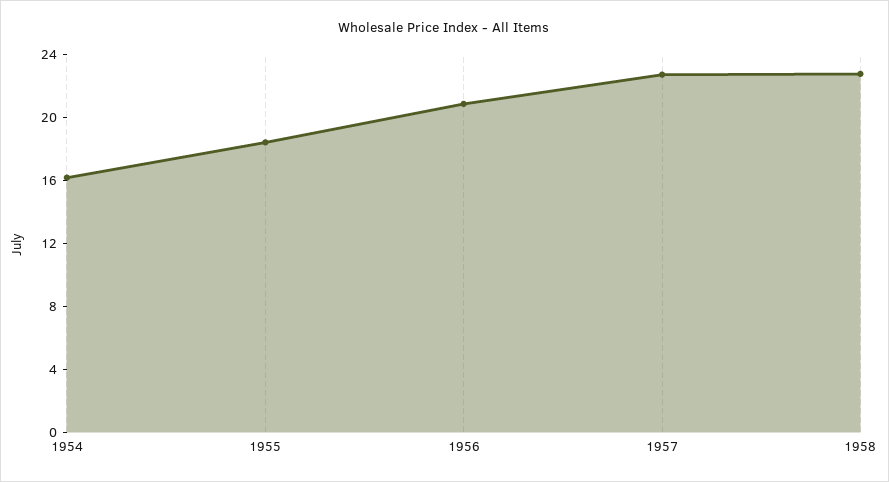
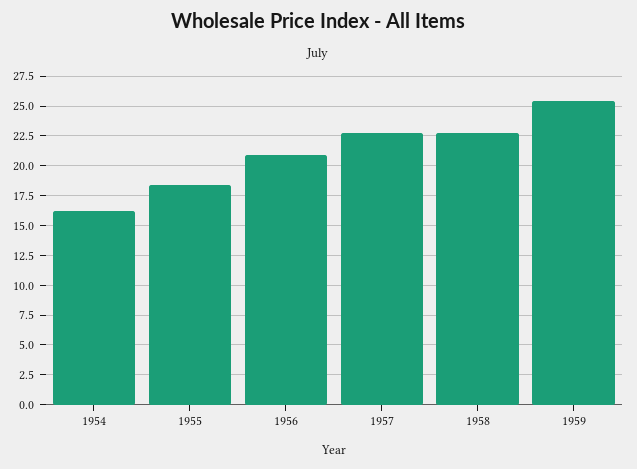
1959: none -> 25

